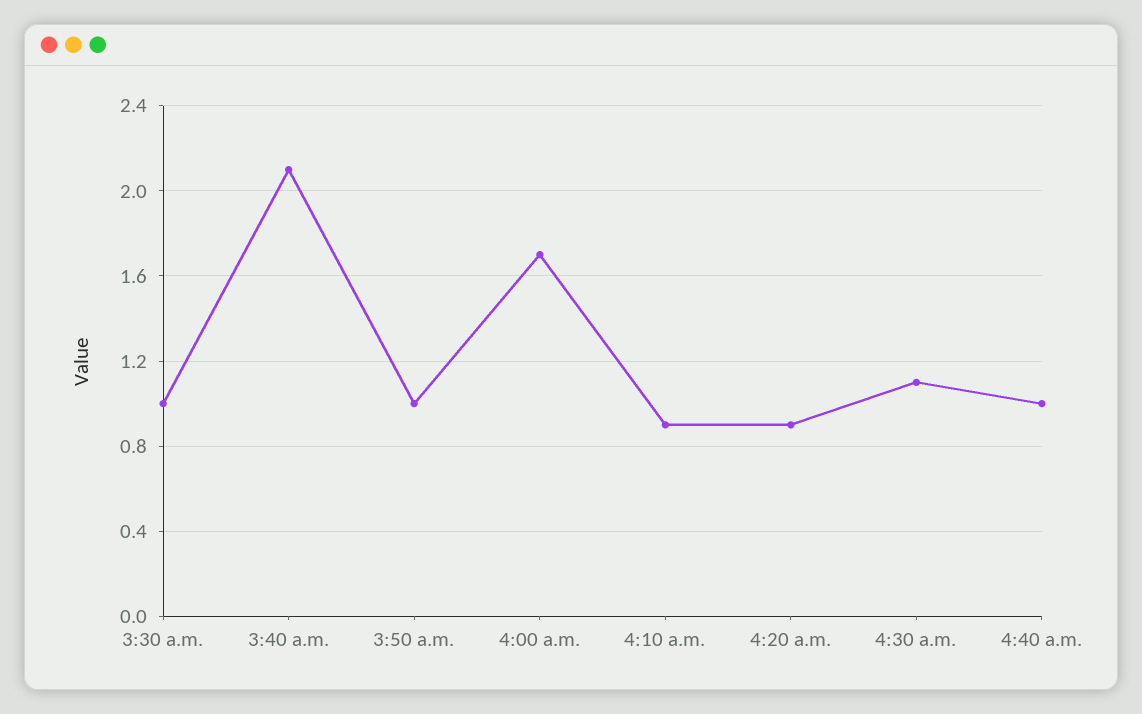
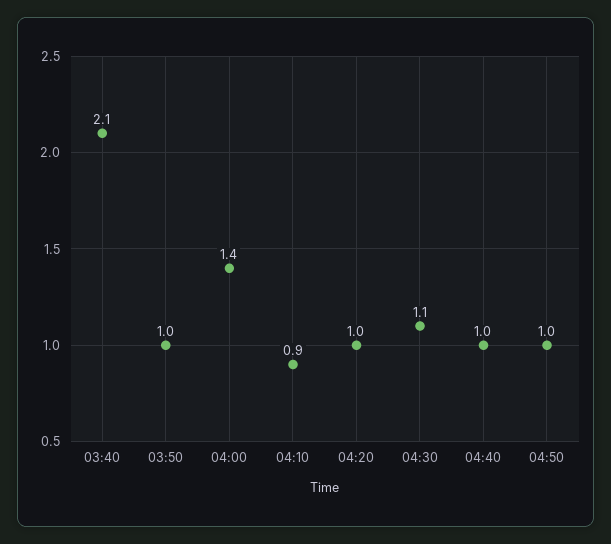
3:30 a.m.: 1 -> none
4:00 a.m.: 1.7 -> 1.4
4:20 a.m.: 0.9 -> 1
04:50: none -> 1

